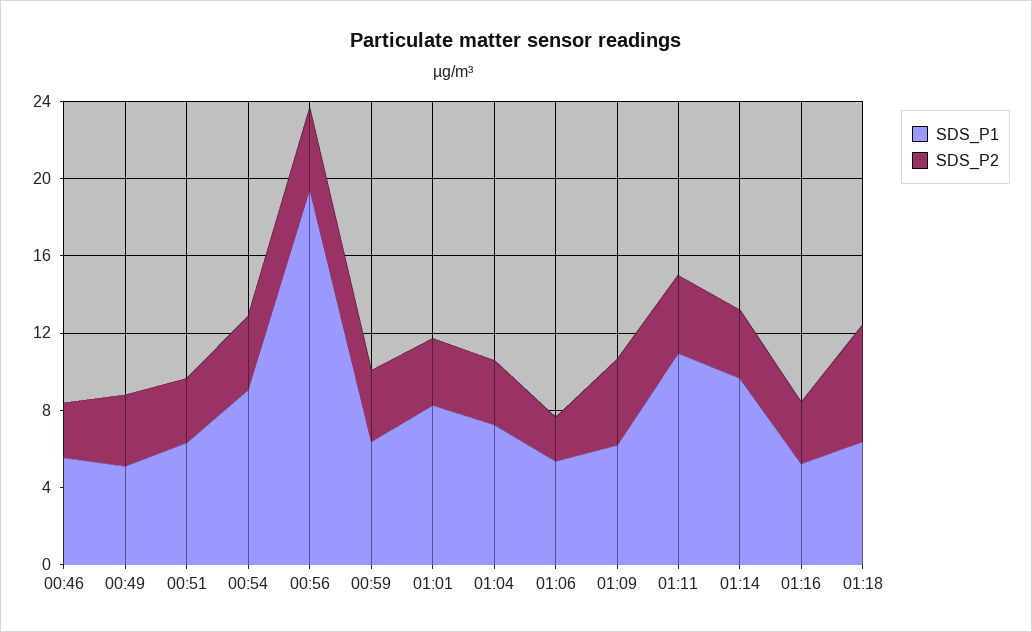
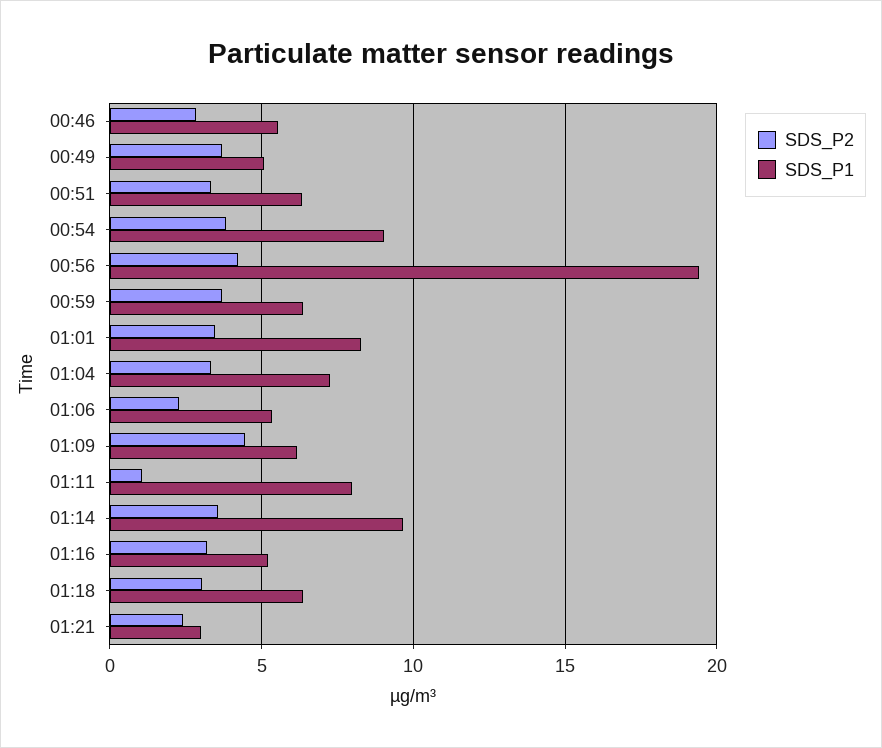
SDS_P1, 01:11: 11 -> 8
SDS_P2, 01:11: 4 -> 1
SDS_P2, 01:18: 6 -> 3
SDS_P2, 01:21: none -> 2.5
SDS_P1, 01:21: none -> 3

